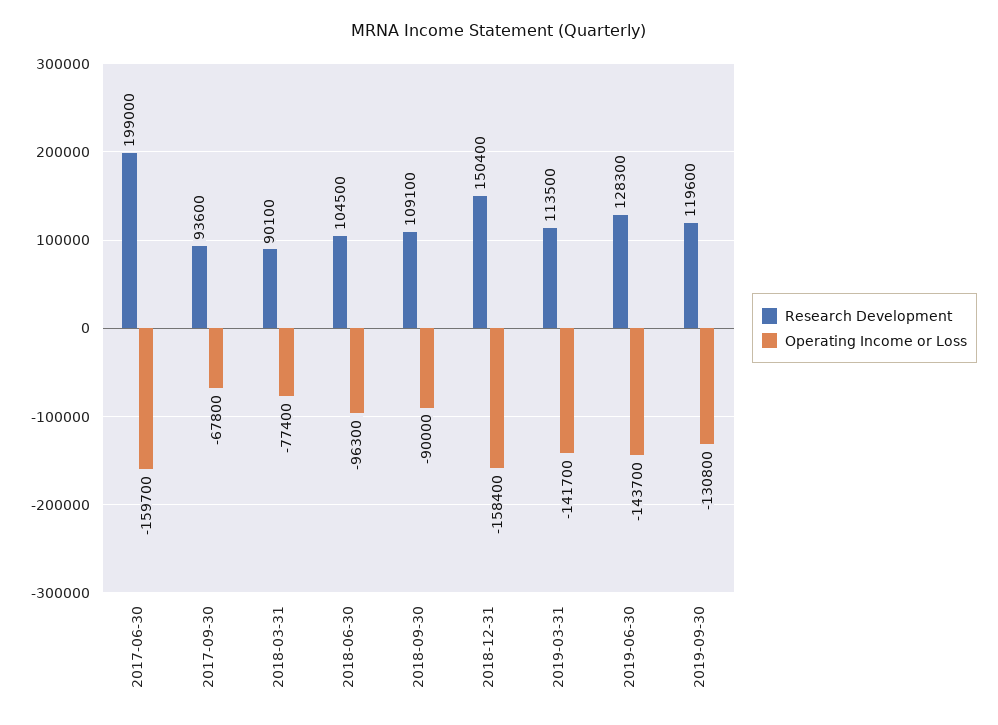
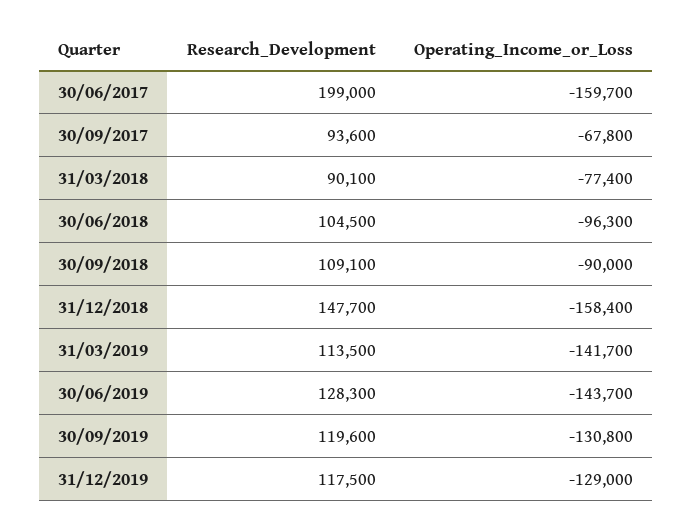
Research Development, 2018-12-31: 150400 -> 147700
Research Development, 31/12/2019: none -> 117500
Operating Income or Loss, 31/12/2019: none -> -129000

